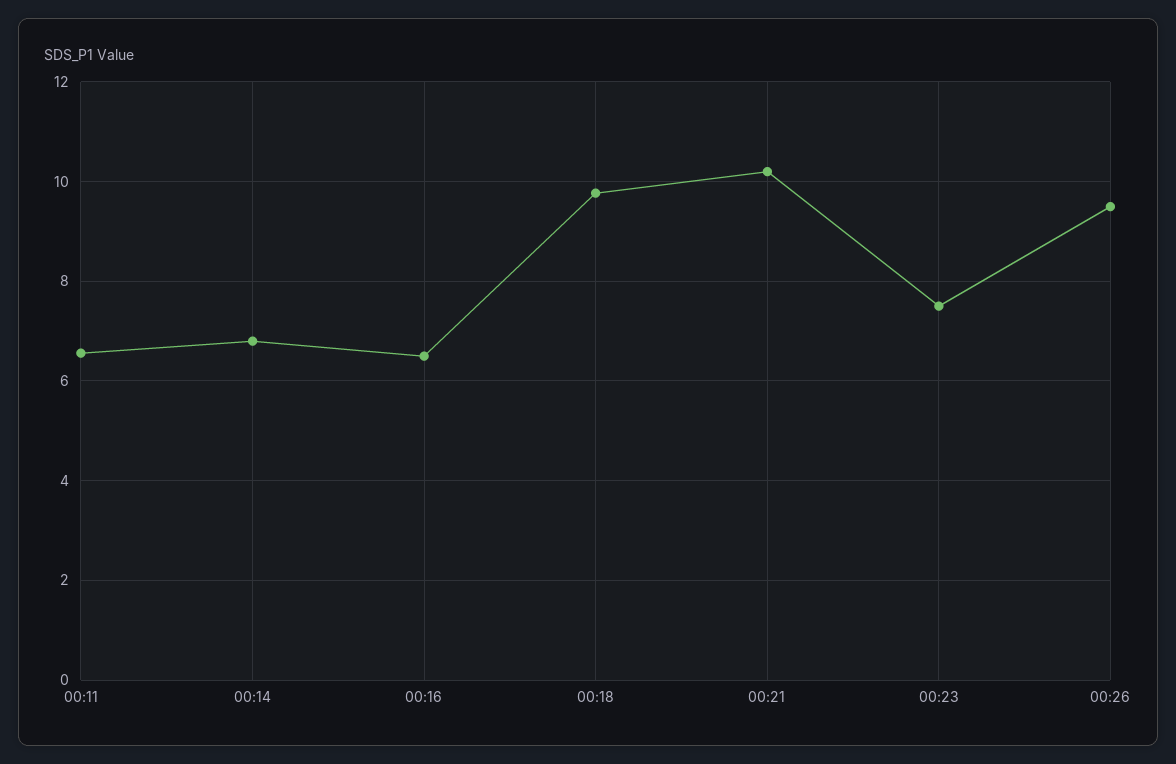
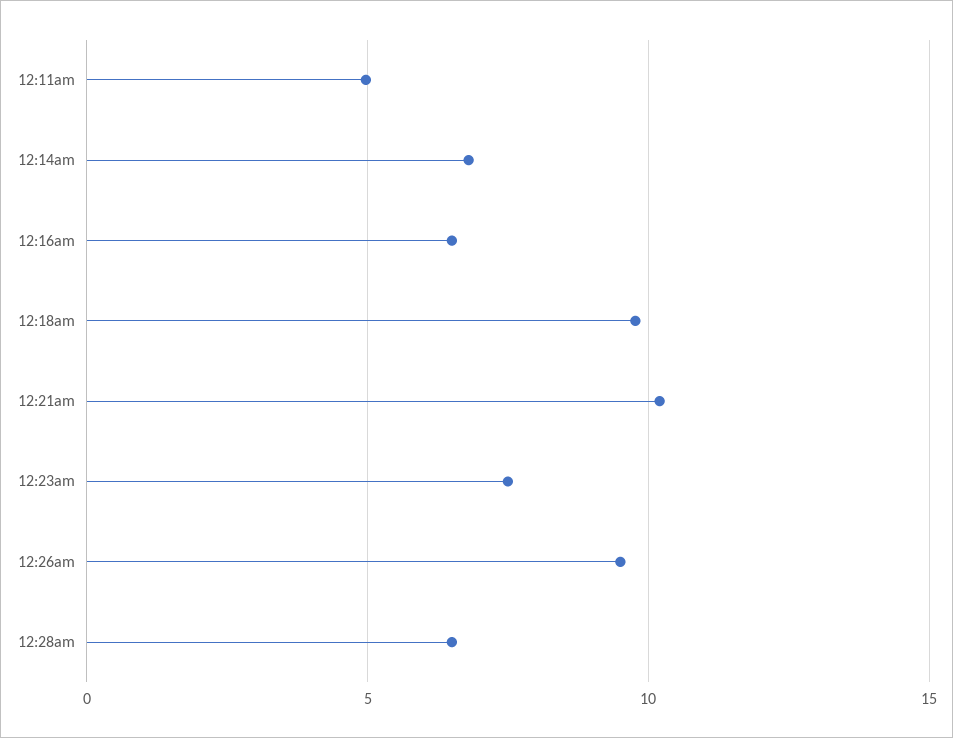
00:11: 6.6 -> 5
12:28am: none -> 6.5

